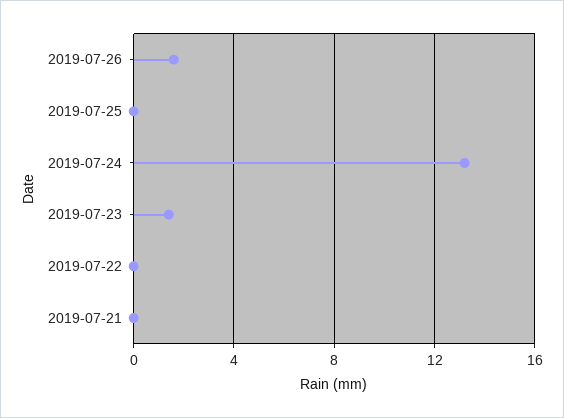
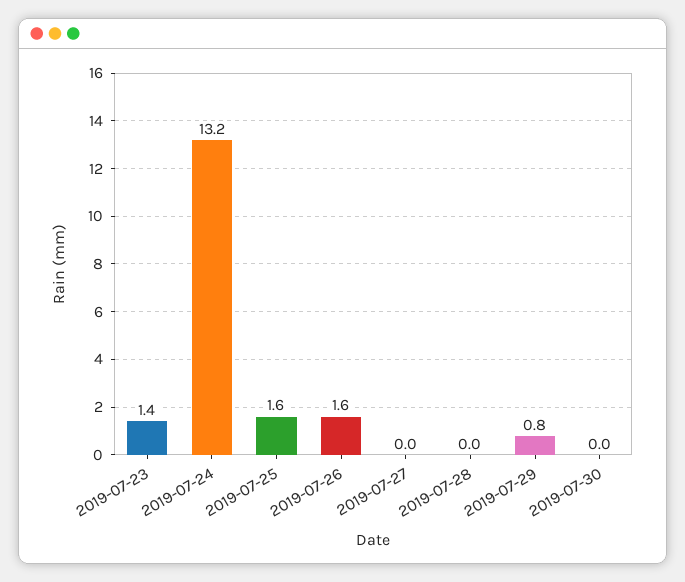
2019-07-25: 0 -> 1.6
2019-07-22: 0 -> none
2019-07-21: 0 -> none
2019-07-27: none -> 0
2019-07-28: none -> 0
2019-07-29: none -> 0.8
2019-07-30: none -> 0

